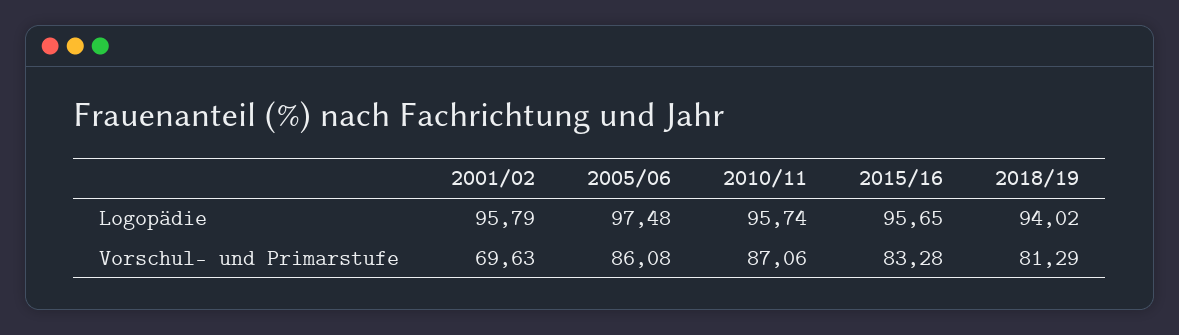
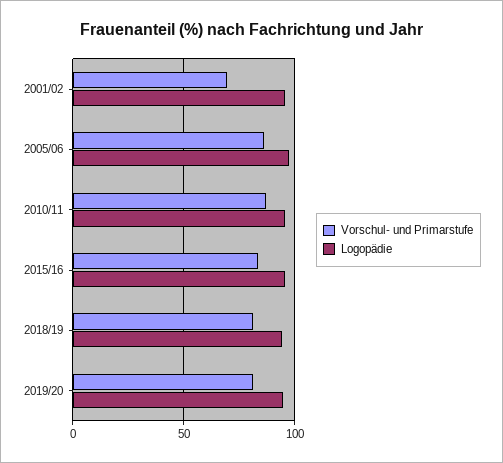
Vorschul- und Primarstufe, 2019/20: none -> 80
Logopädie, 2019/20: none -> 95

